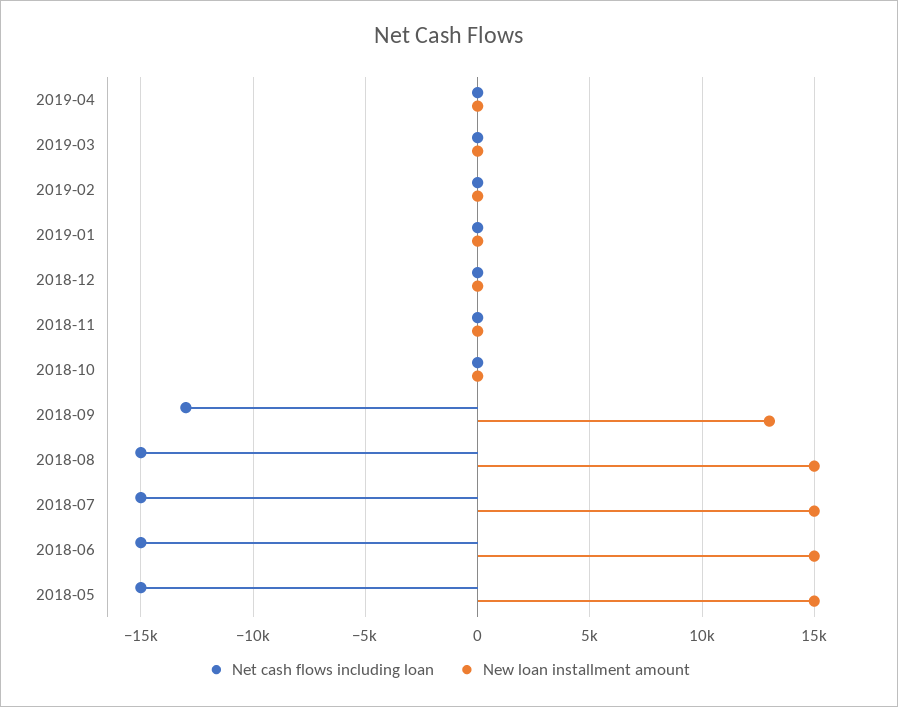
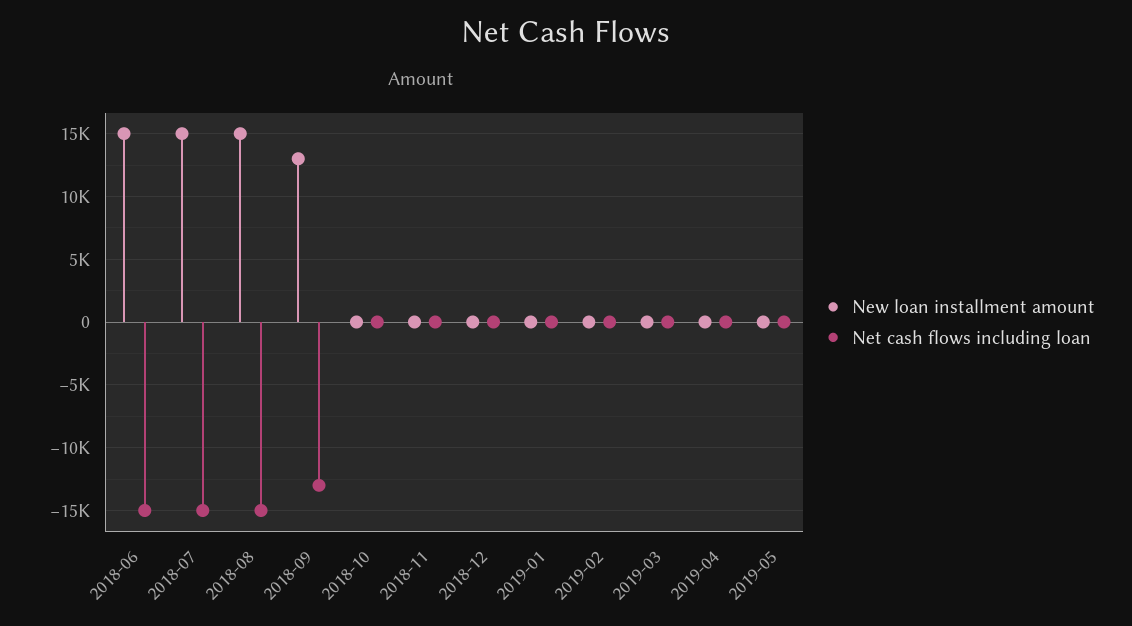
Net cash flows including loan, 2018-05: -15000 -> none
New loan installment amount, 2018-05: 15000 -> none
New loan installment amount, 2019-05: none -> 0
Net cash flows including loan, 2019-05: none -> 0

